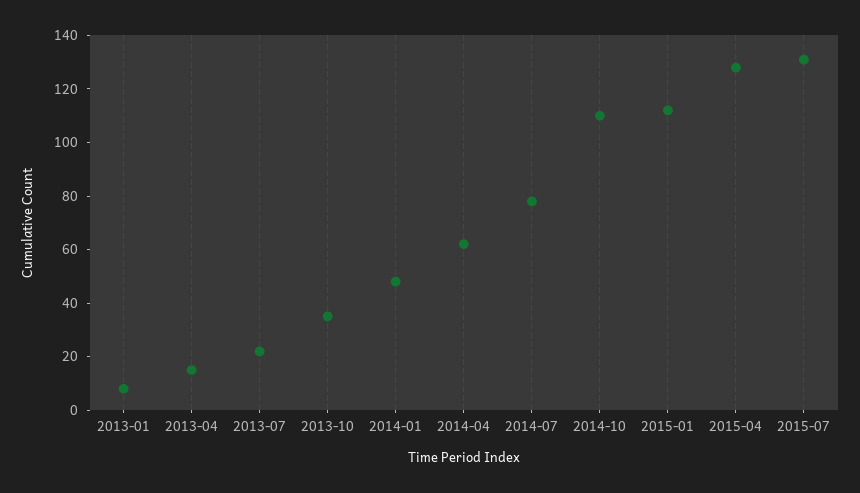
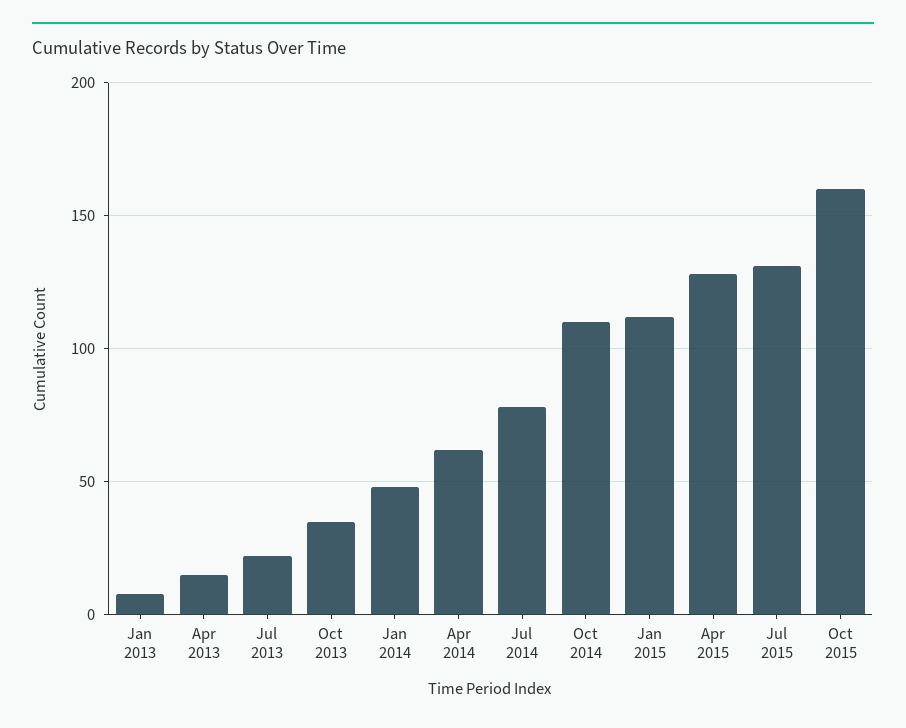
Oct 2015: none -> 160

